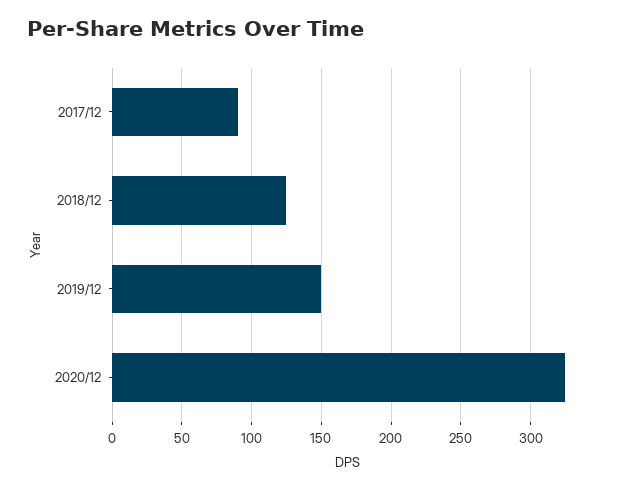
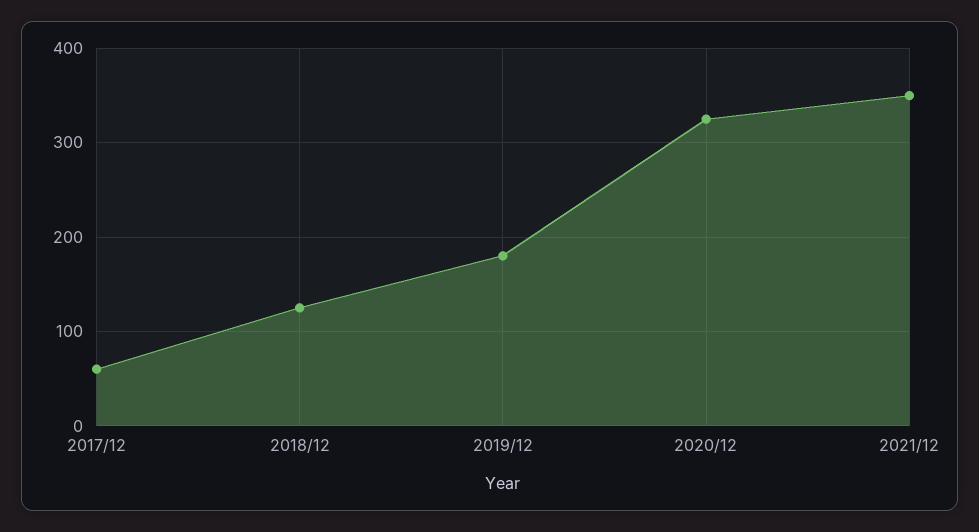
2017/12: 90 -> 60
2019/12: 150 -> 180
2021/12: none -> 350

